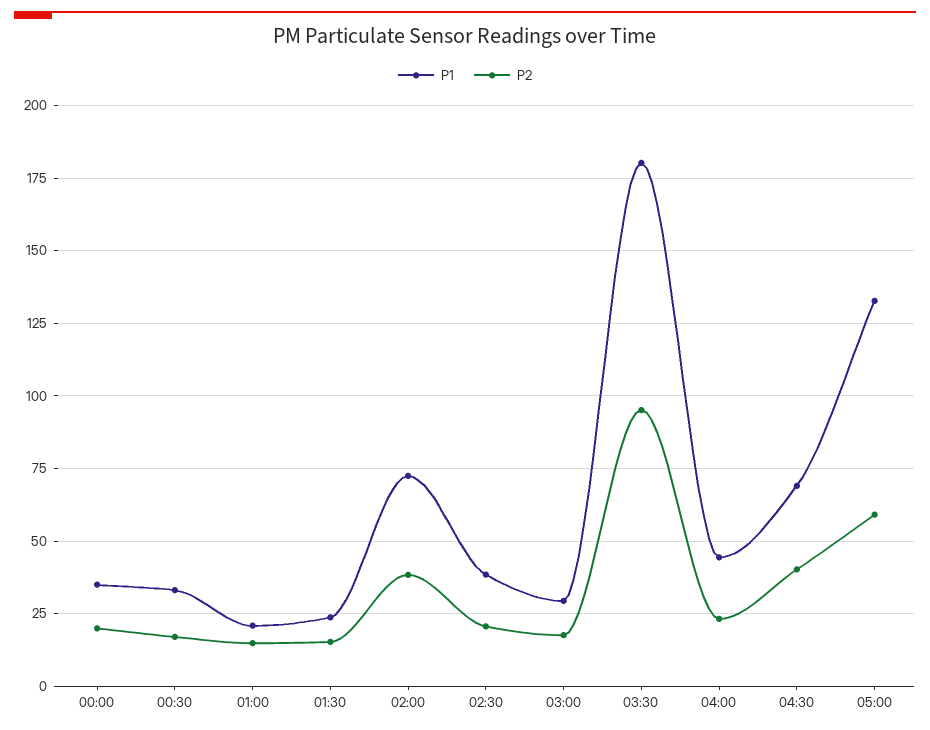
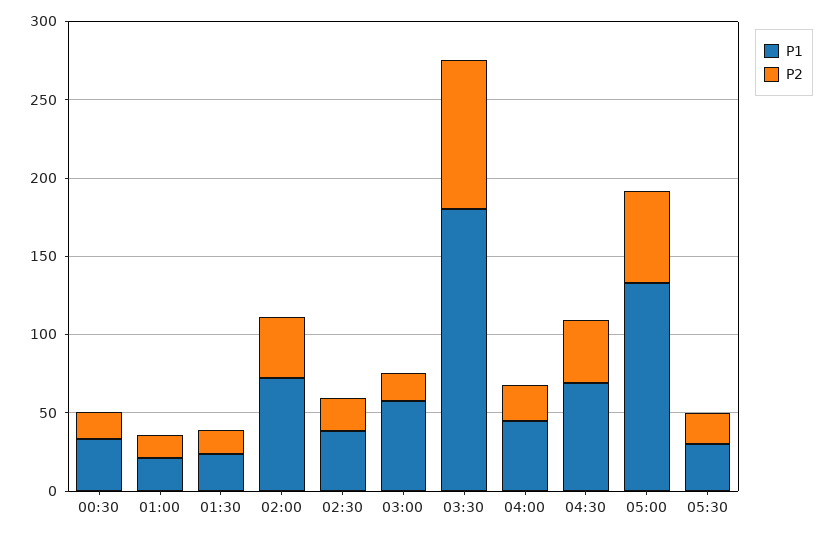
P1, 00:00: 35 -> none
P2, 00:00: 20 -> none
P1, 03:00: 30 -> 60
P1, 05:30: none -> 30
P2, 05:30: none -> 20

